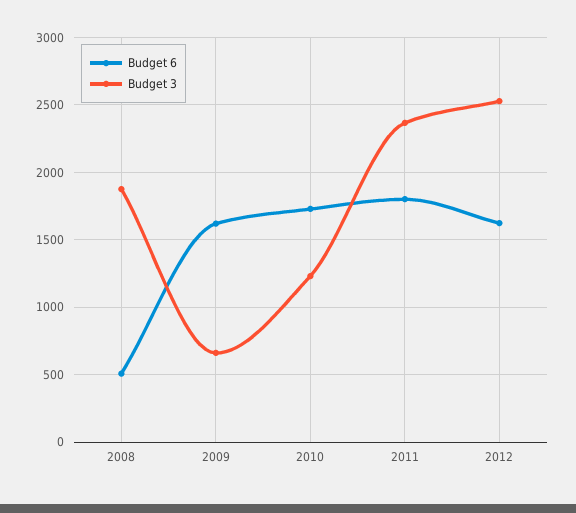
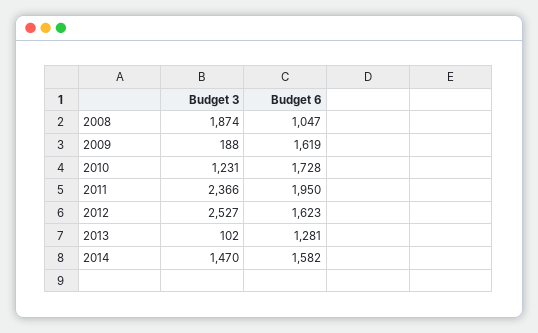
Budget 6, 2008: 500 -> 1047
Budget 3, 2009: 650 -> 188
Budget 6, 2011: 1800 -> 1950
Budget 3, 2013: none -> 102
Budget 6, 2013: none -> 1281
Budget 3, 2014: none -> 1470
Budget 6, 2014: none -> 1582

